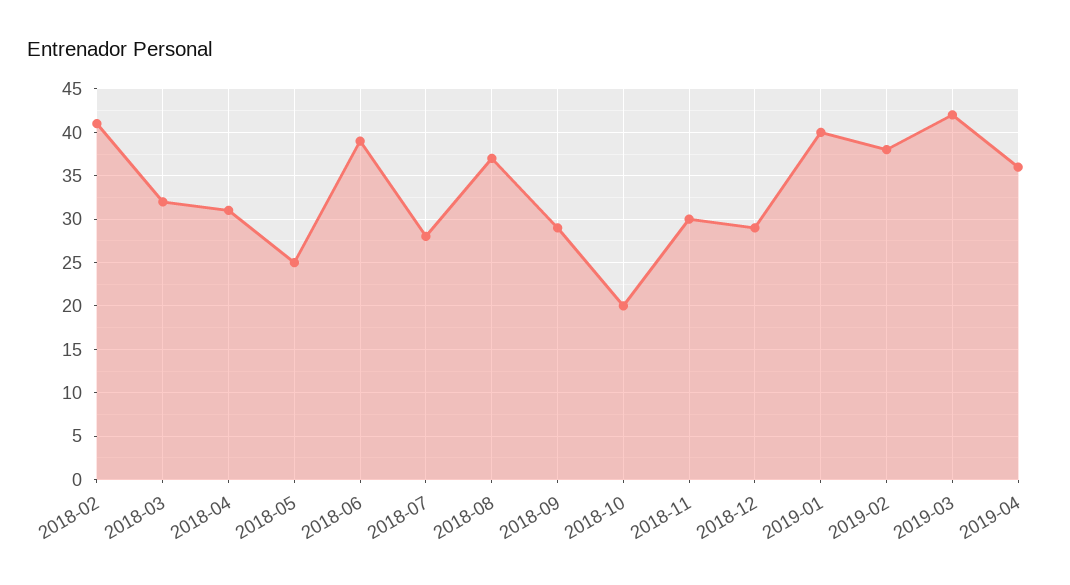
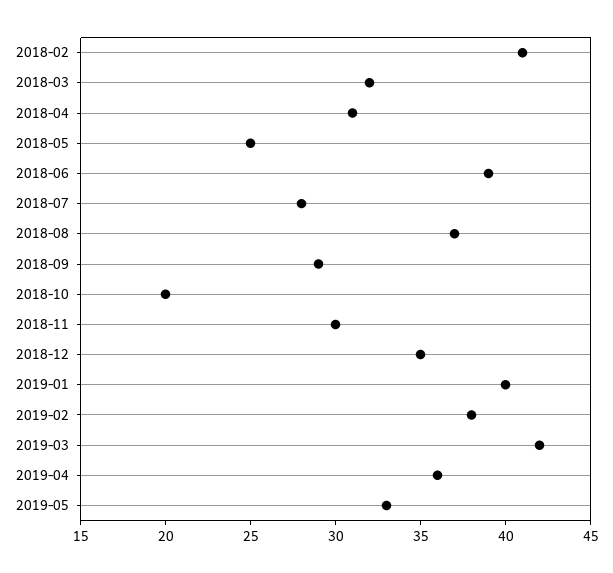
2018-12: 29 -> 35
2019-05: none -> 33

